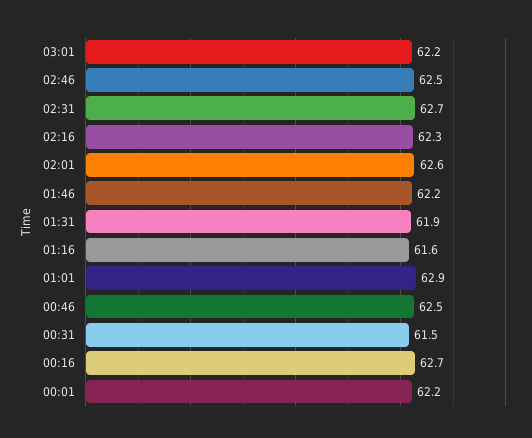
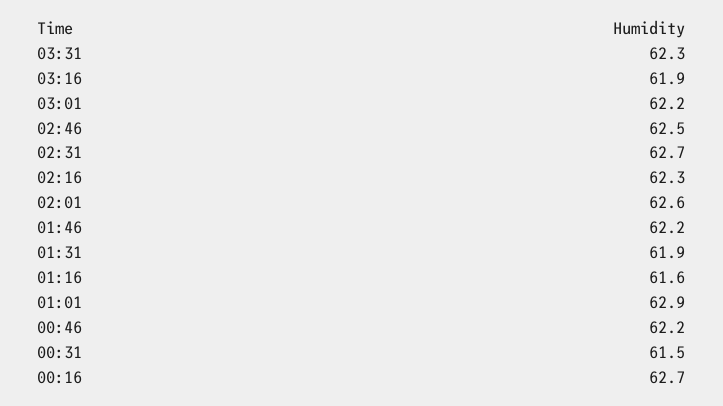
00:46: 62.5 -> 62.2
00:01: 62.2 -> none
03:31: none -> 62.3
03:16: none -> 61.9

